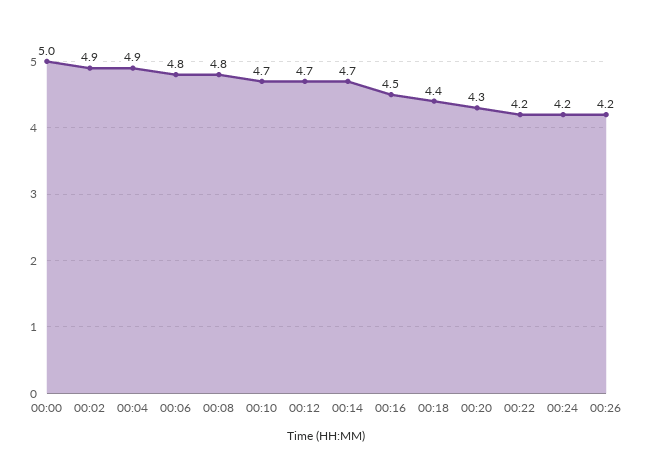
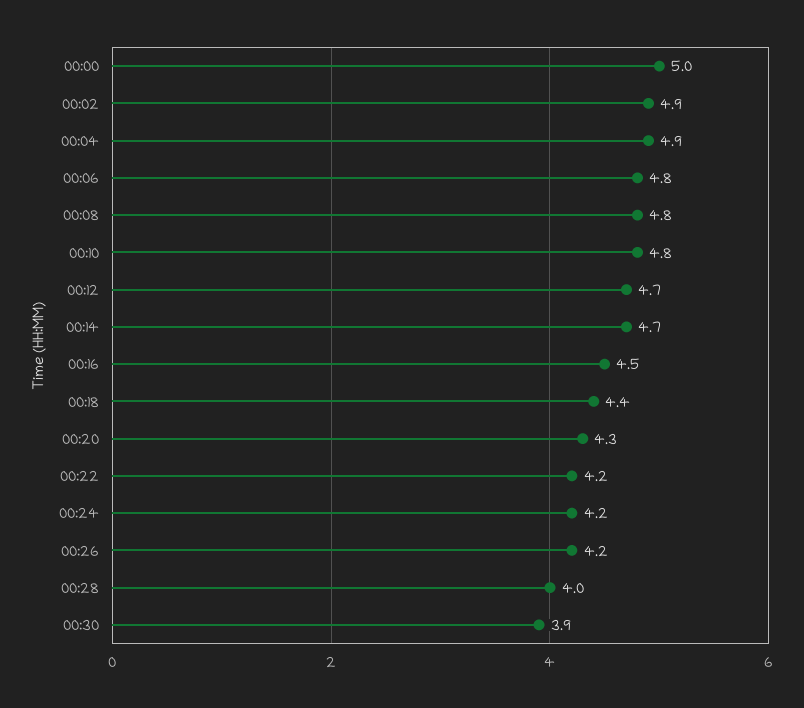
00:10: 4.7 -> 4.8
00:28: none -> 4
00:30: none -> 3.9

